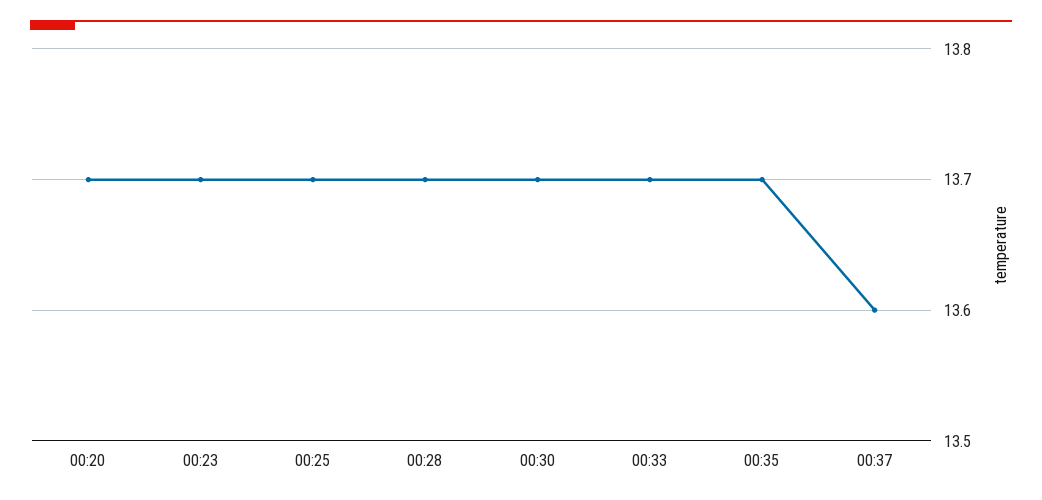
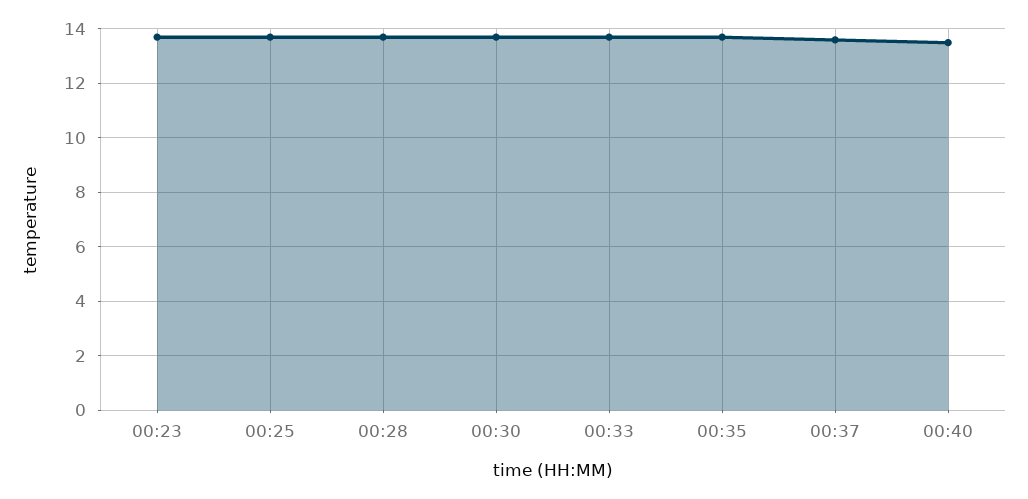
00:20: 13.7 -> none
00:40: none -> 13.5

